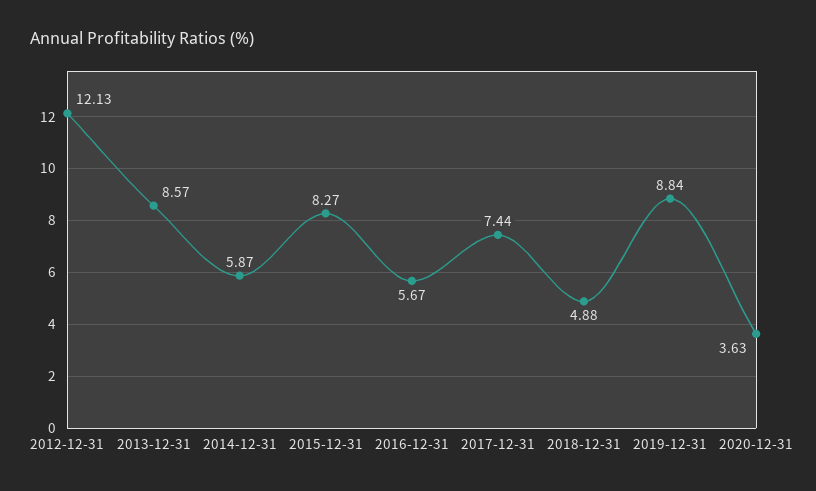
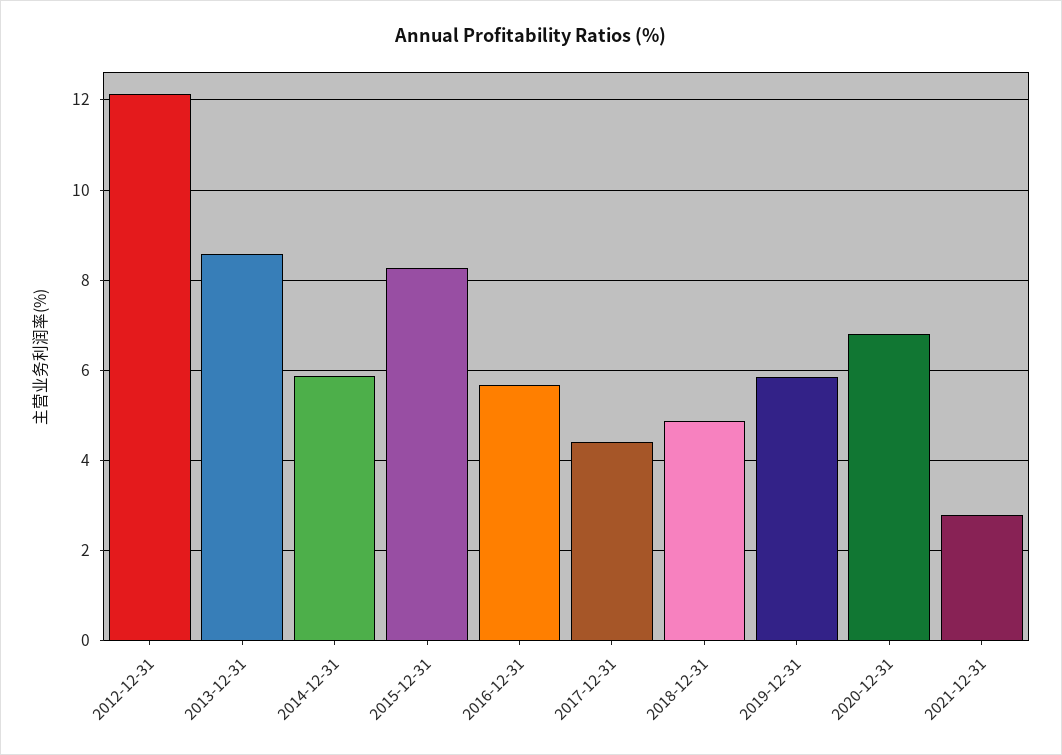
2017-12-31: 7.44 -> 4.4
2019-12-31: 8.84 -> 5.8
2020-12-31: 3.63 -> 6.8
2021-12-31: none -> 2.8

